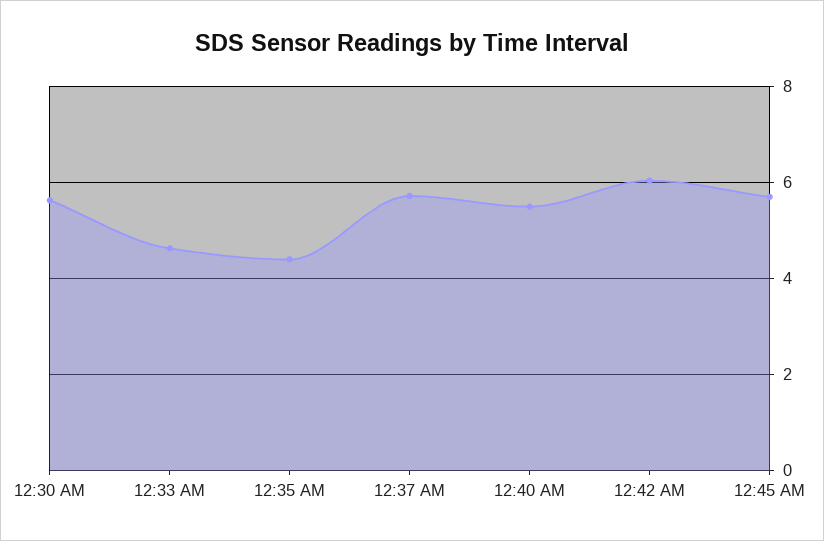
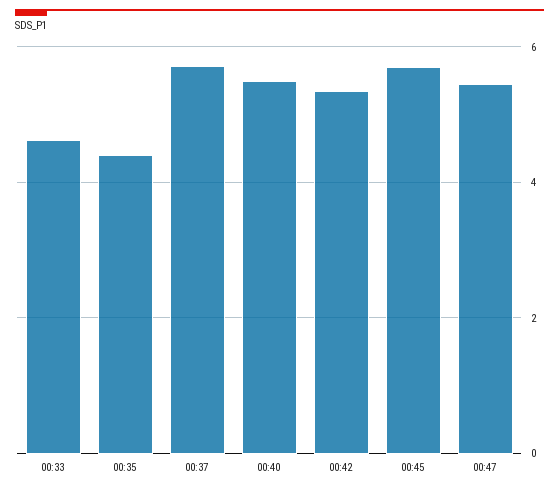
12:30 AM: 5.6 -> none
12:42 AM: 6 -> 5.4
00:47: none -> 5.4

